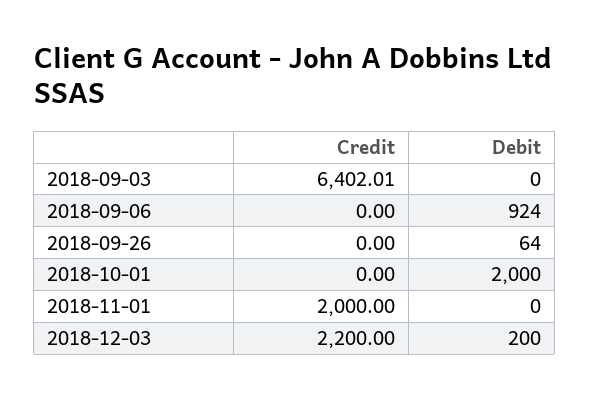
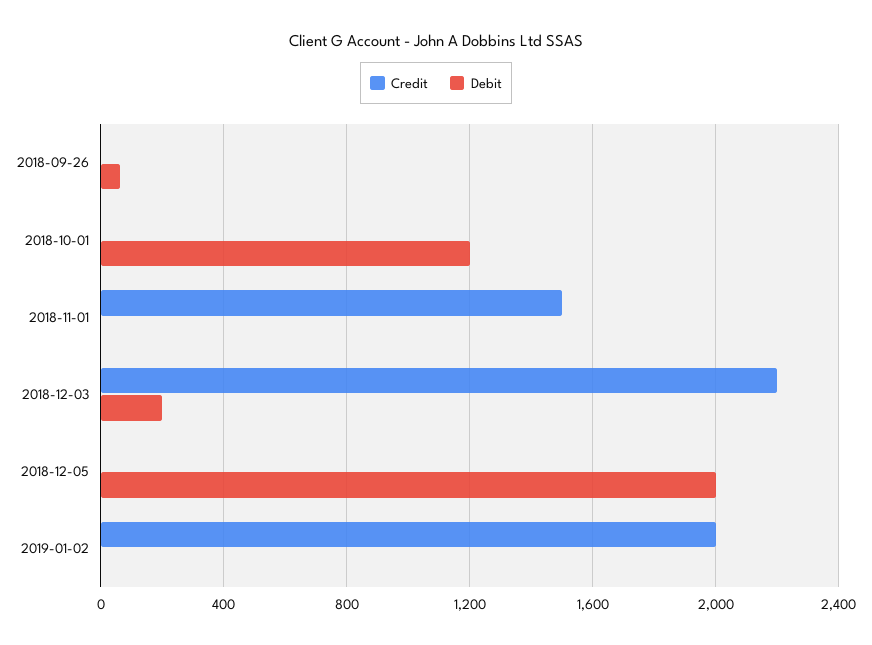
Credit, 2018-09-03: 6402.01 -> none
Debit, 2018-09-03: 0 -> none
Credit, 2018-09-06: 0 -> none
Debit, 2018-09-06: 924 -> none
Debit, 2018-10-01: 2000 -> 1200
Credit, 2018-11-01: 2000 -> 1500
Credit, 2018-12-05: none -> 0
Debit, 2018-12-05: none -> 2000
Credit, 2019-01-02: none -> 2000
Debit, 2019-01-02: none -> 0

